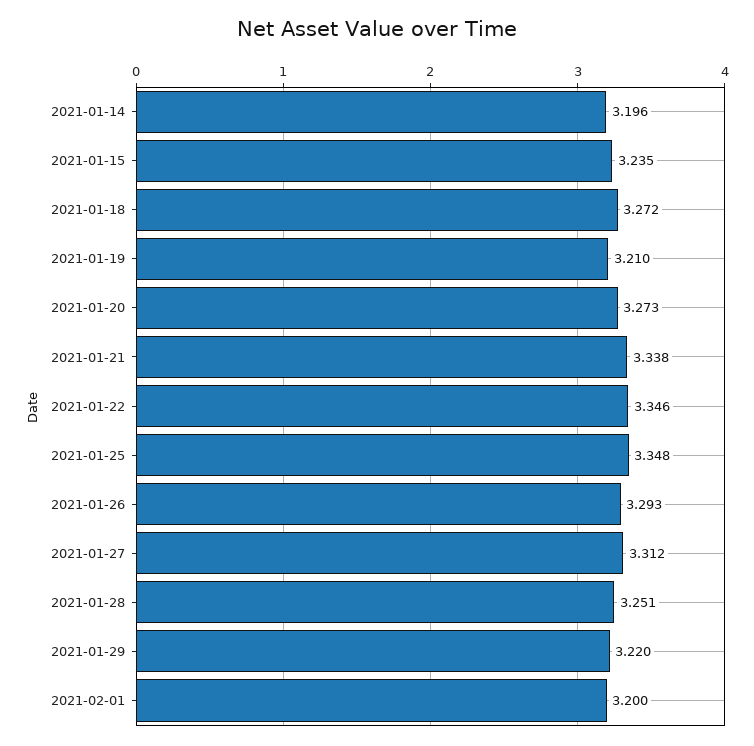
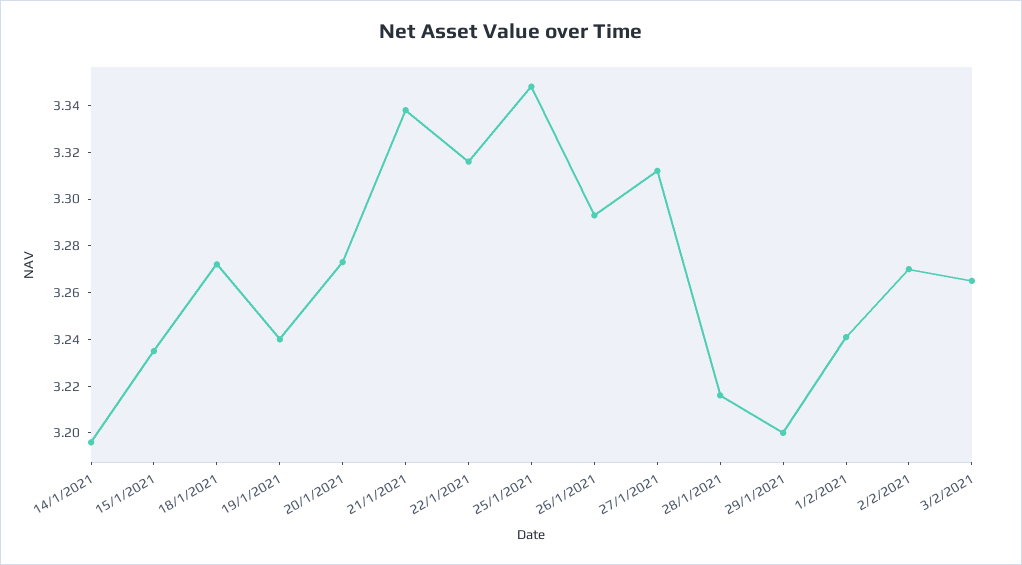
2021-01-19: 3.21 -> 3.24
2021-01-22: 3.346 -> 3.315
2021-01-28: 3.251 -> 3.215
2021-01-29: 3.22 -> 3.2
2021-02-01: 3.2 -> 3.24
2/2/2021: none -> 3.27
3/2/2021: none -> 3.265

